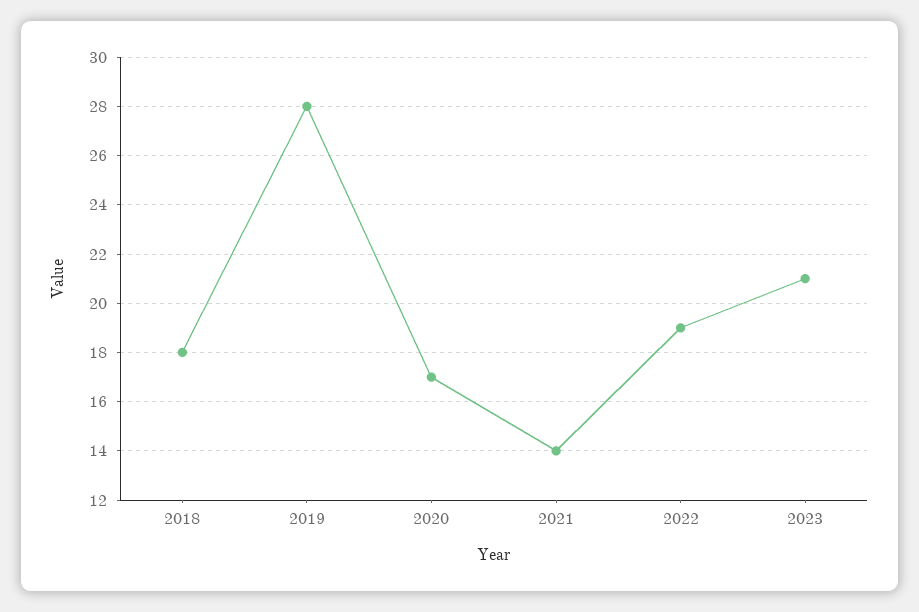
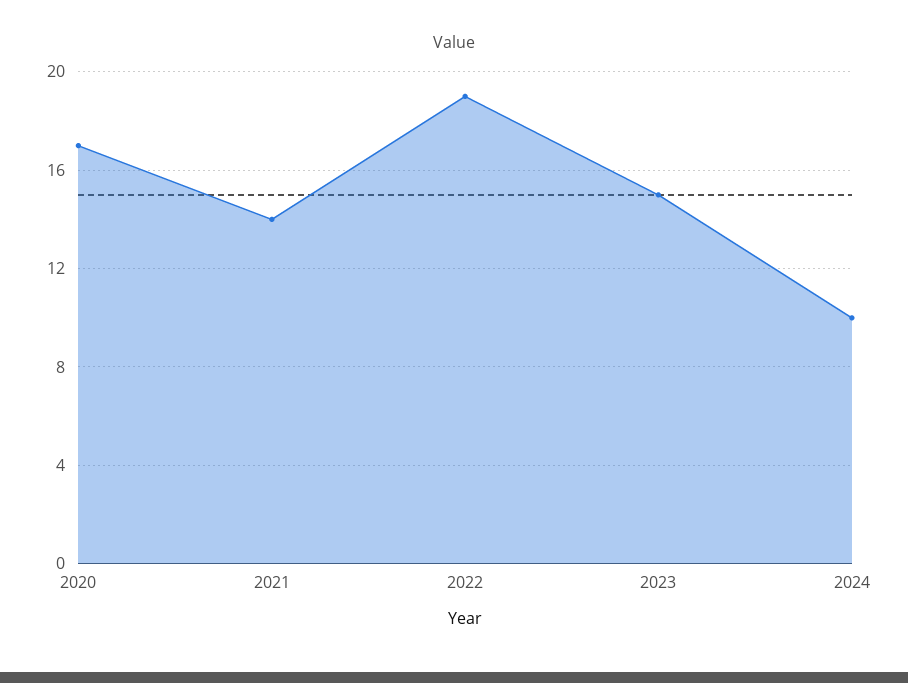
2018: 18 -> none
2019: 28 -> none
2023: 21 -> 15
2024: none -> 10

